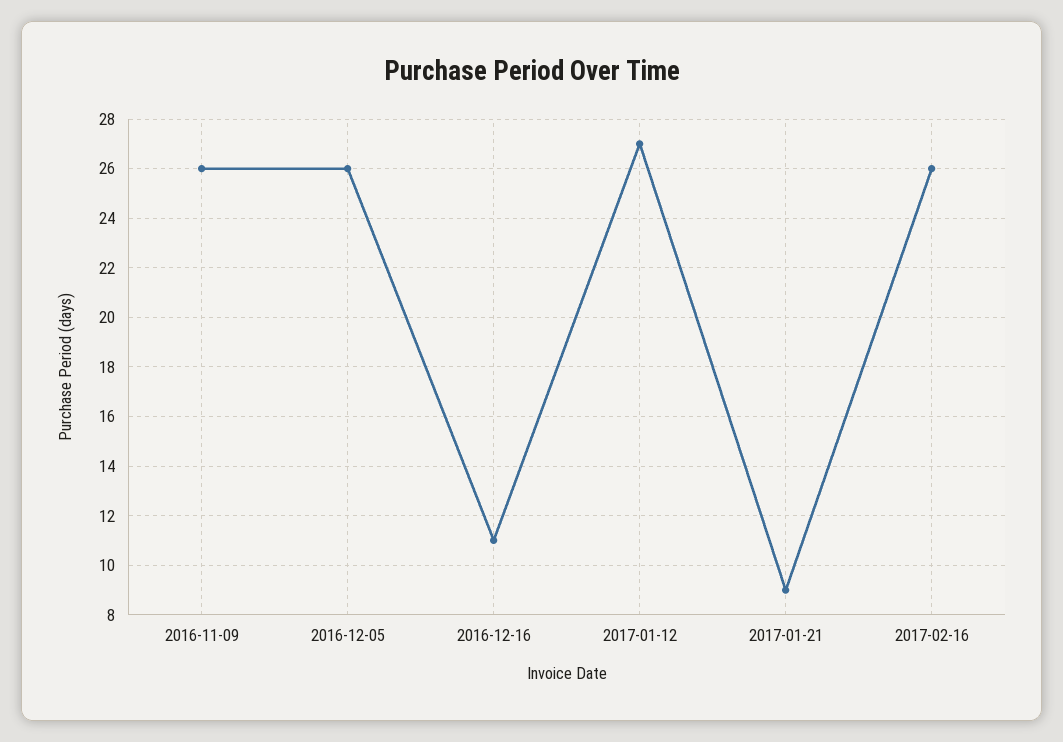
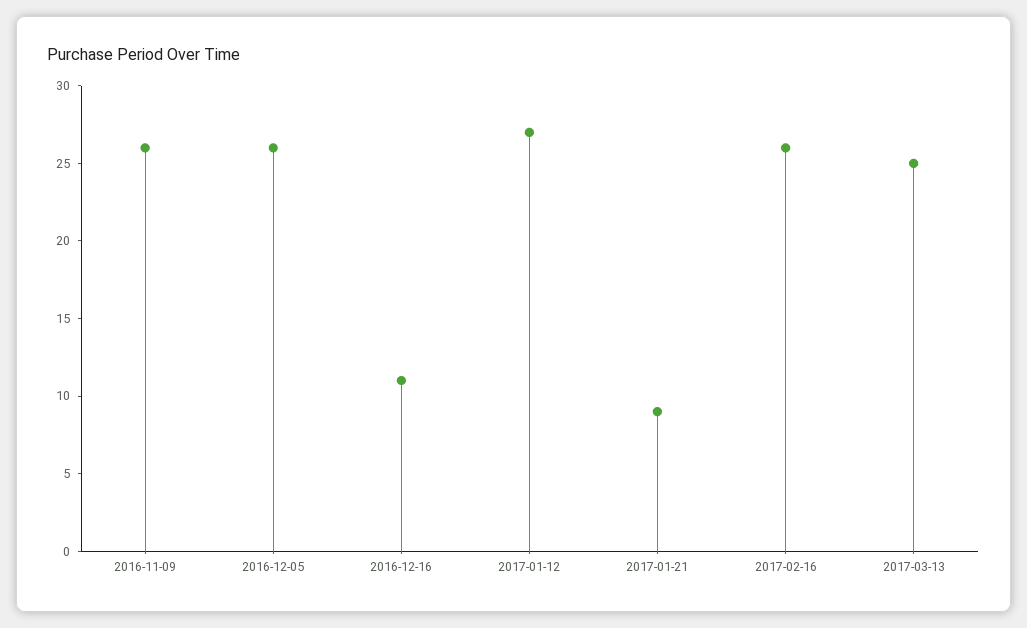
2017-03-13: none -> 25

